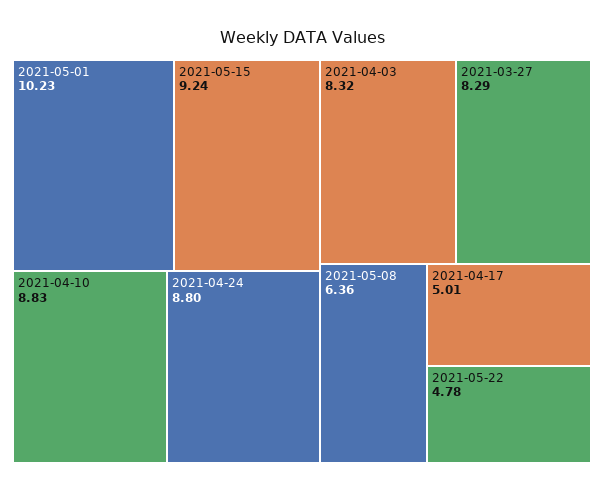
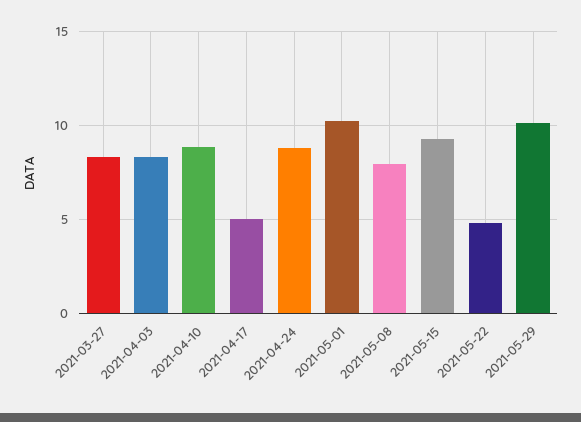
2021-05-08: 6.36 -> 8
2021-05-29: none -> 10

